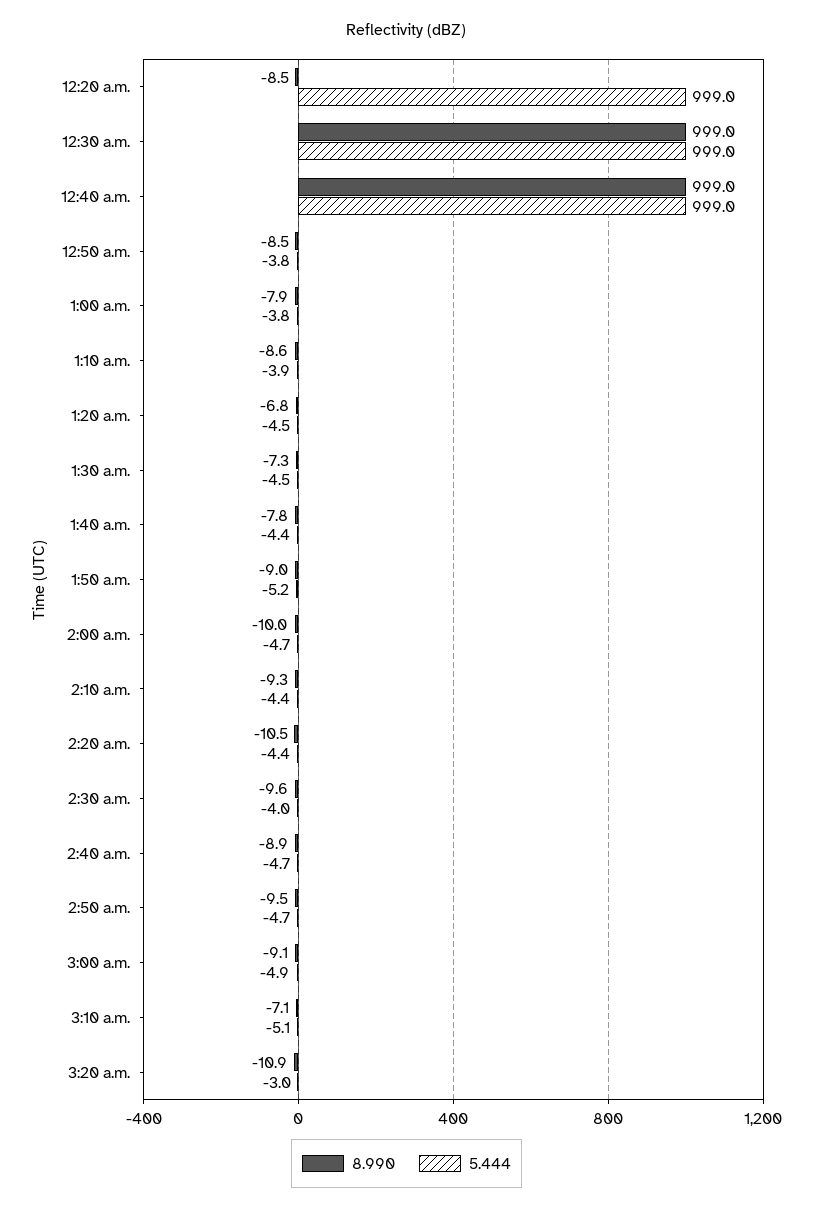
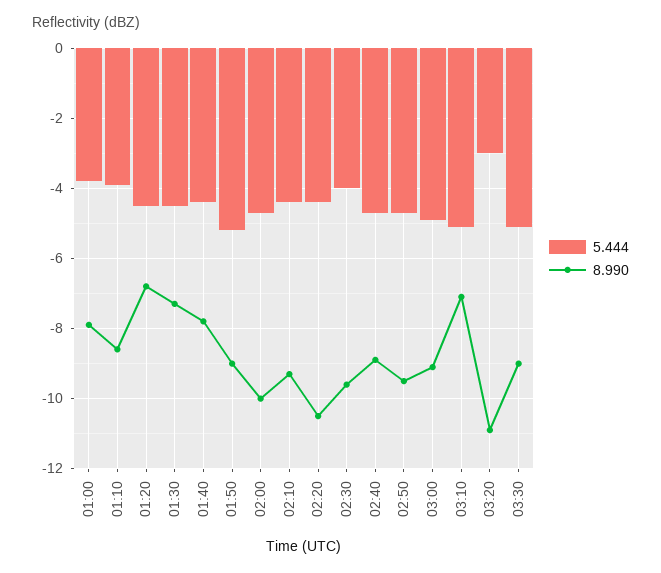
8.990, 12:20 a.m.: -8.5 -> none
5.444, 12:20 a.m.: 999 -> none
8.990, 12:30 a.m.: 999 -> none
5.444, 12:30 a.m.: 999 -> none
8.990, 12:40 a.m.: 999 -> none
5.444, 12:40 a.m.: 999 -> none
8.990, 12:50 a.m.: -8.5 -> none
5.444, 12:50 a.m.: -3.8 -> none
5.444, 03:30: none -> -5
8.990, 03:30: none -> -9

